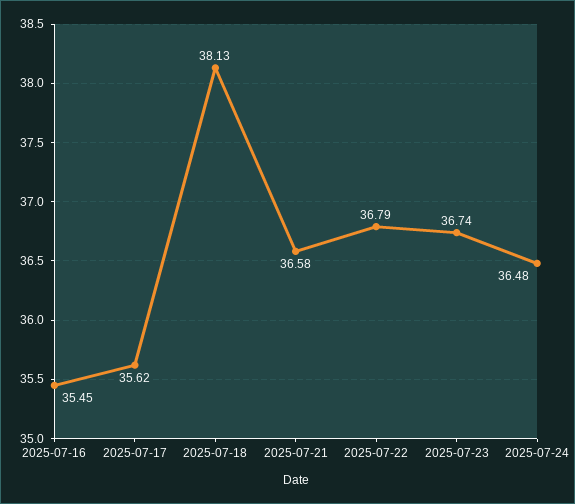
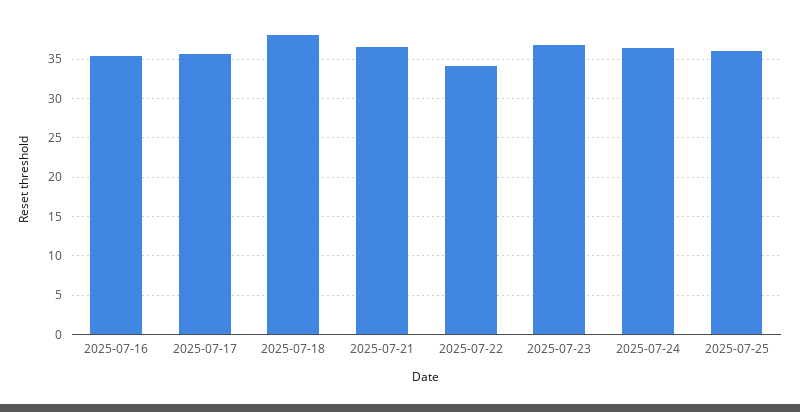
2025-07-22: 36.79 -> 34
2025-07-25: none -> 36

